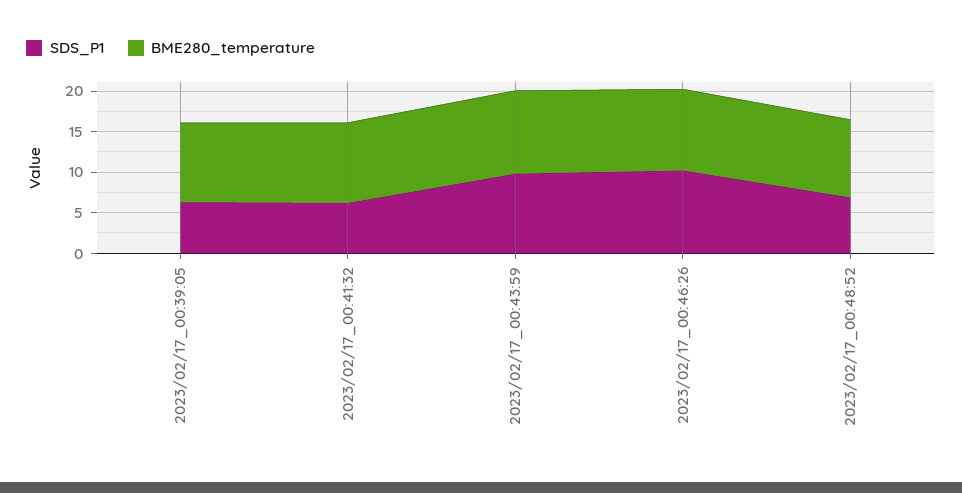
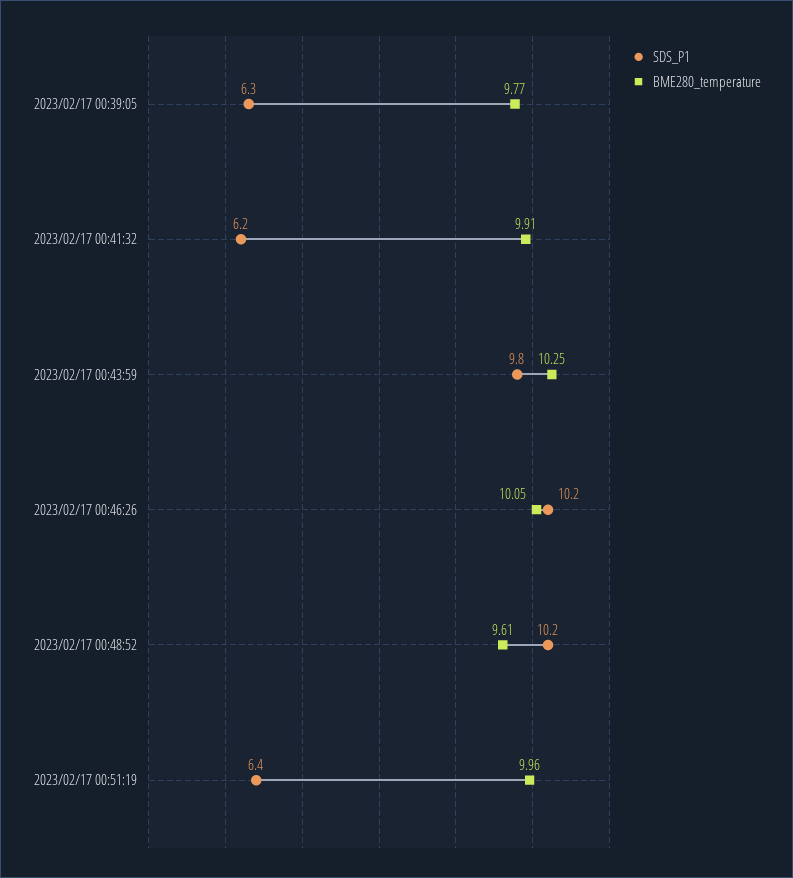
SDS_P1, 2023/02/17_00:48:52: 7 -> 10.2
SDS_P1, 2023/02/17 00:51:19: none -> 6.4
BME280_temperature, 2023/02/17 00:51:19: none -> 9.96

